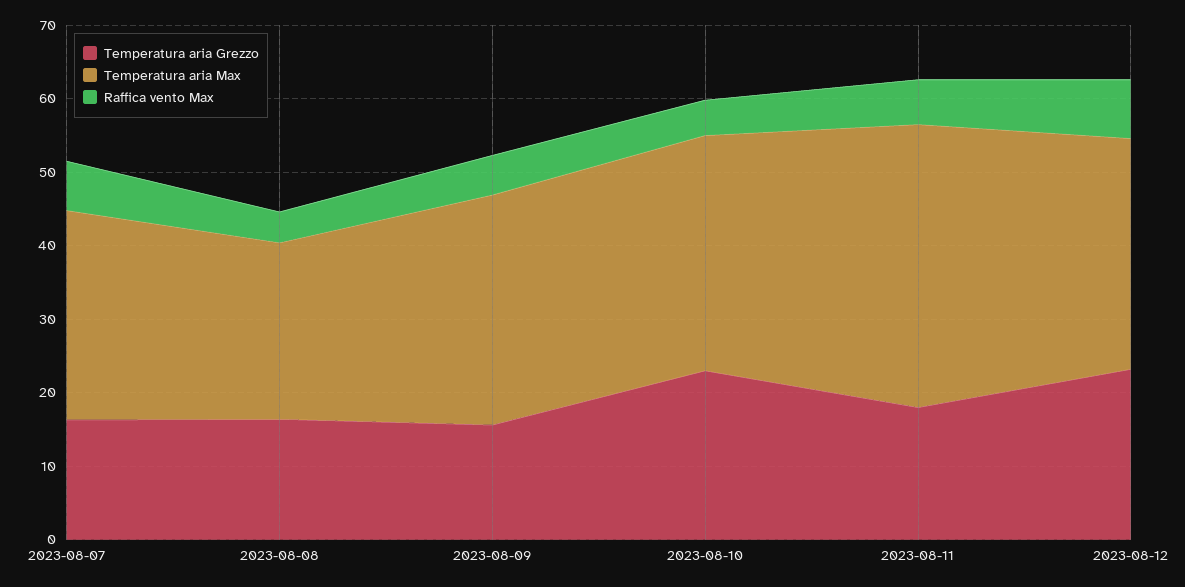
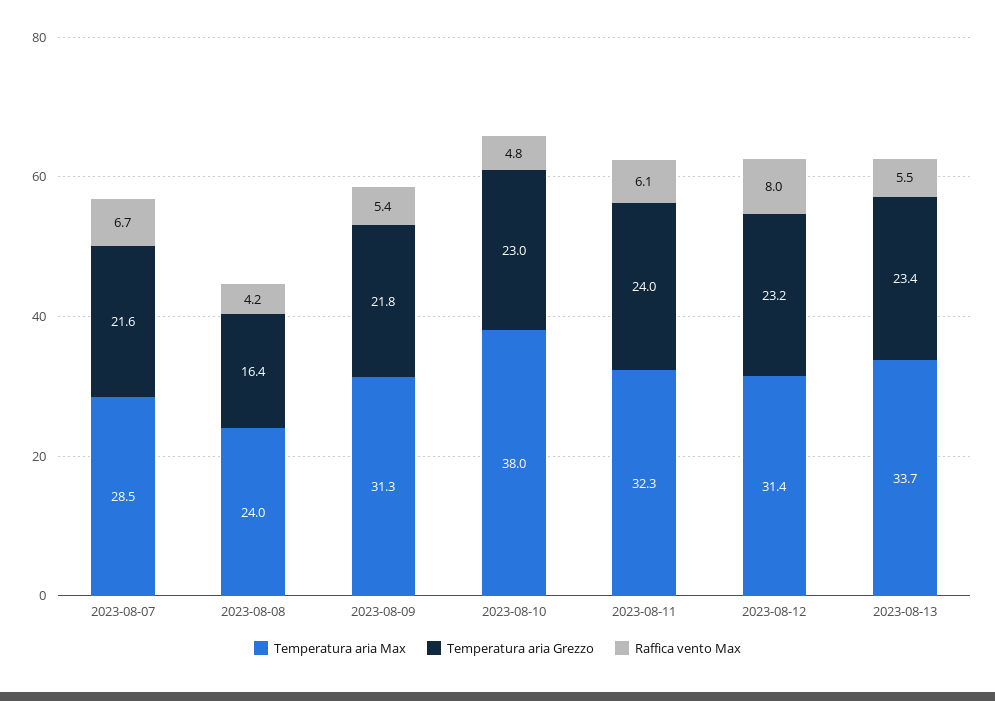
Temperatura aria Grezzo, 2023-08-07: 16 -> 21.6
Temperatura aria Grezzo, 2023-08-09: 16 -> 21.8
Temperatura aria Max, 2023-08-10: 32 -> 38
Temperatura aria Grezzo, 2023-08-11: 18 -> 24
Temperatura aria Max, 2023-08-11: 38 -> 32.3
Temperatura aria Max, 2023-08-13: none -> 33.7
Temperatura aria Grezzo, 2023-08-13: none -> 23.4
Raffica vento Max, 2023-08-13: none -> 5.5

